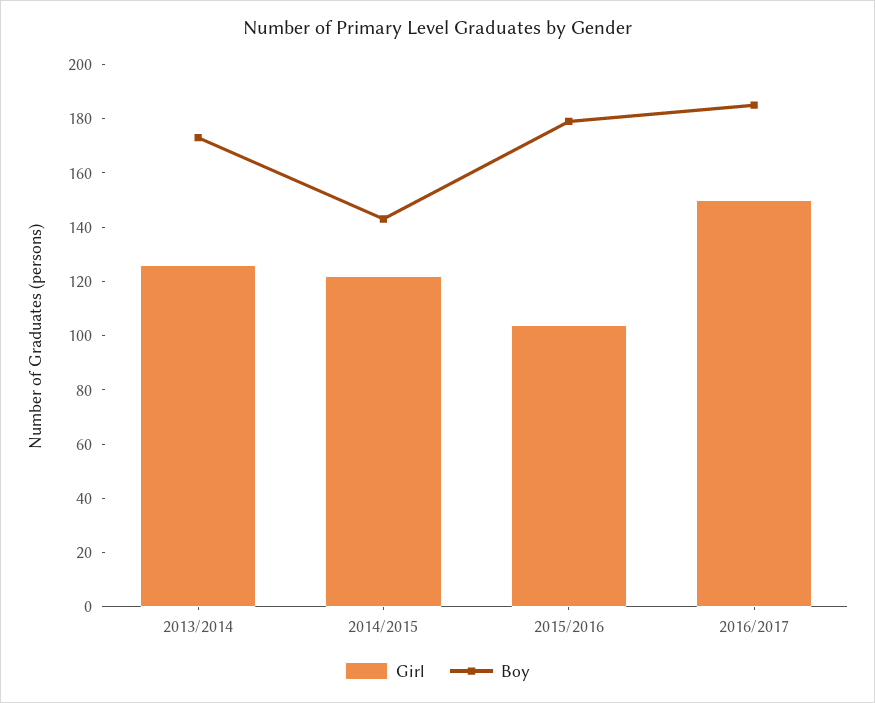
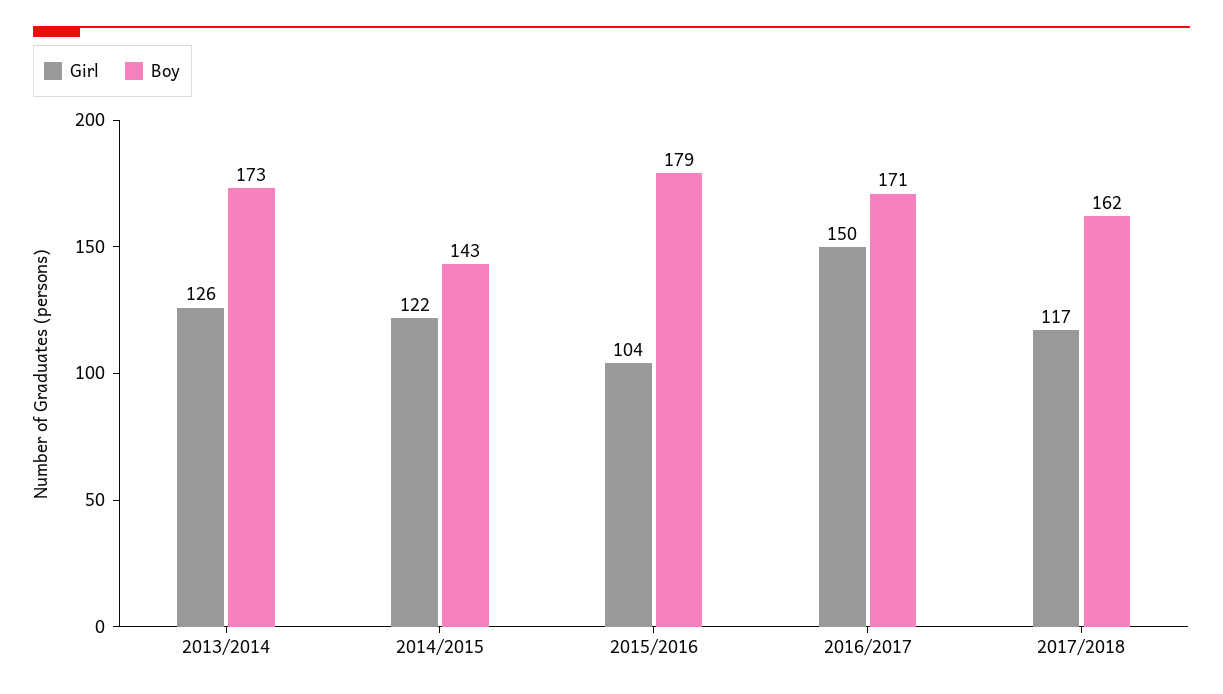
Boy, 2016/2017: 185 -> 171
Girl, 2017/2018: none -> 117
Boy, 2017/2018: none -> 162

